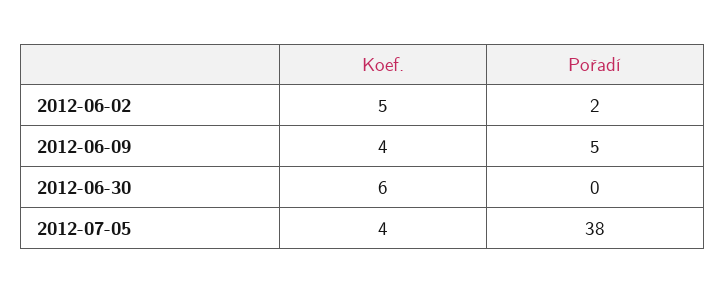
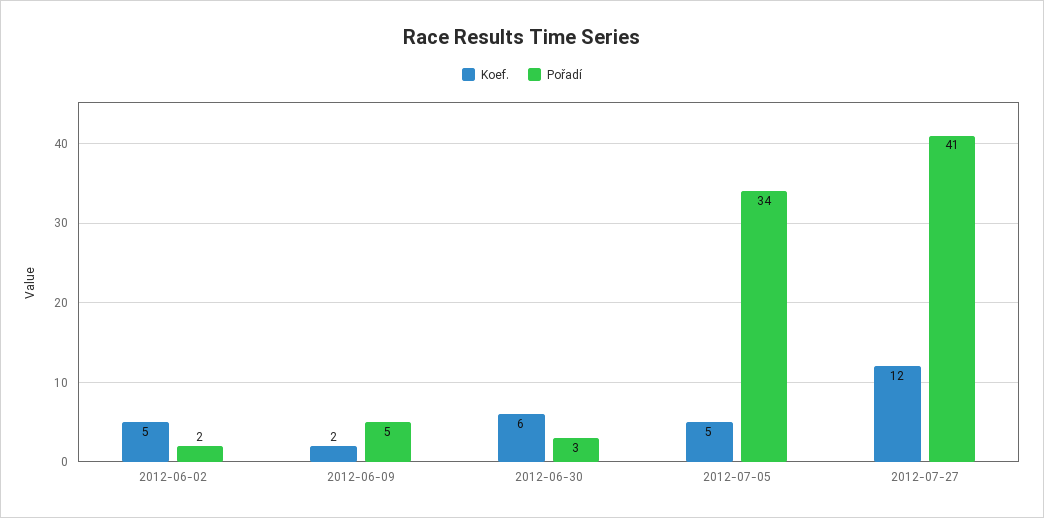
Koef., 2012-06-09: 4 -> 2
Pořadí, 2012-06-30: 0 -> 3
Koef., 2012-07-05: 4 -> 5
Pořadí, 2012-07-05: 38 -> 34
Koef., 2012-07-27: none -> 12
Pořadí, 2012-07-27: none -> 41

